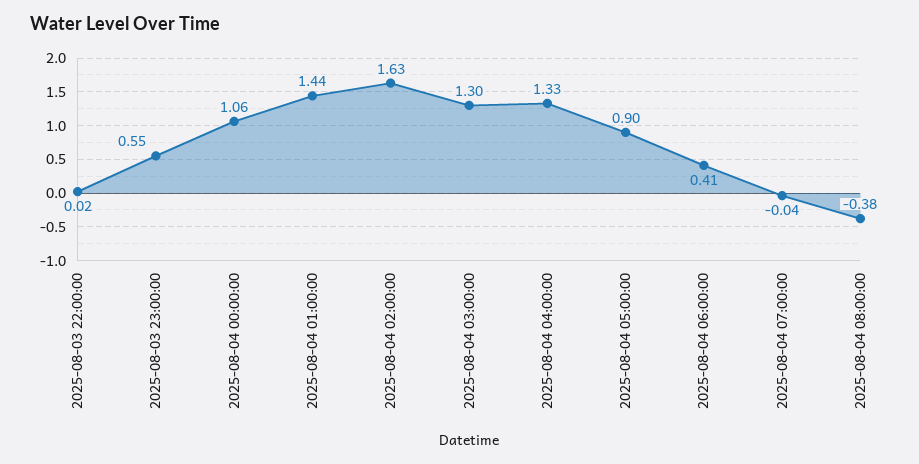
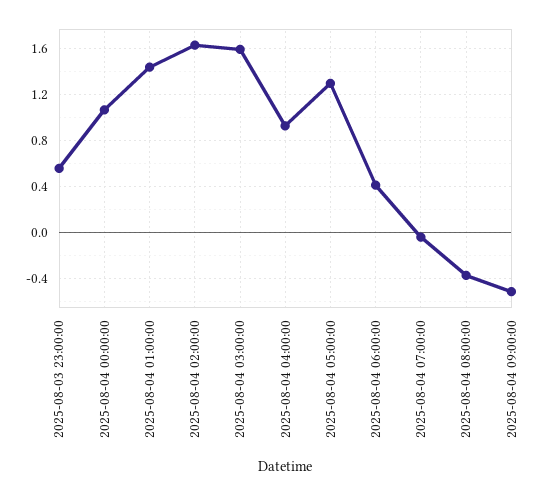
2025-08-03 22:00:00: 0.02 -> none
2025-08-04 03:00:00: 1.3 -> 1.6
2025-08-04 04:00:00: 1.33 -> 0.9
2025-08-04 05:00:00: 0.9 -> 1.3
2025-08-04 09:00:00: none -> -0.5

